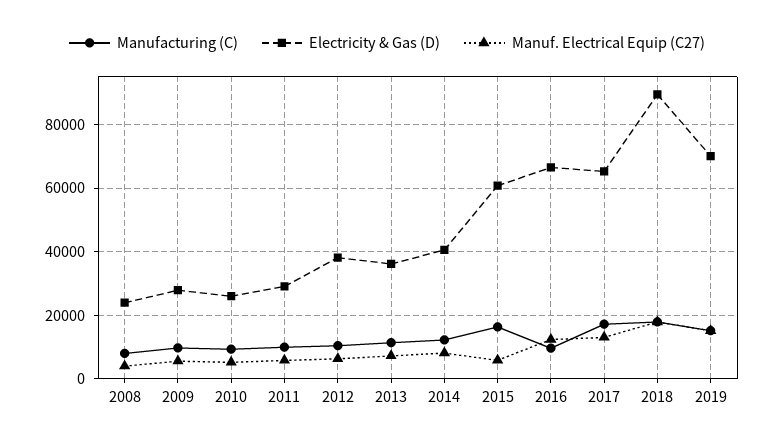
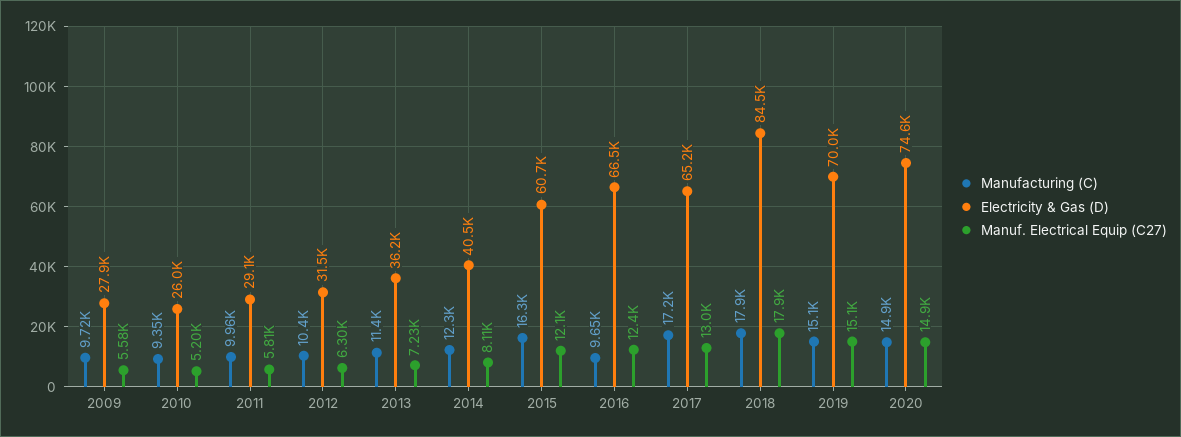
Manufacturing (C), 2008: 8000 -> none
Electricity & Gas (D), 2008: 24000 -> none
Manuf. Electrical Equip (C27), 2008: 4000 -> none
Electricity & Gas (D), 2012: 38000 -> 31500
Manuf. Electrical Equip (C27), 2015: 6000 -> 12100
Electricity & Gas (D), 2018: 90000 -> 84500
Manufacturing (C), 2020: none -> 14900
Electricity & Gas (D), 2020: none -> 74600
Manuf. Electrical Equip (C27), 2020: none -> 14900

